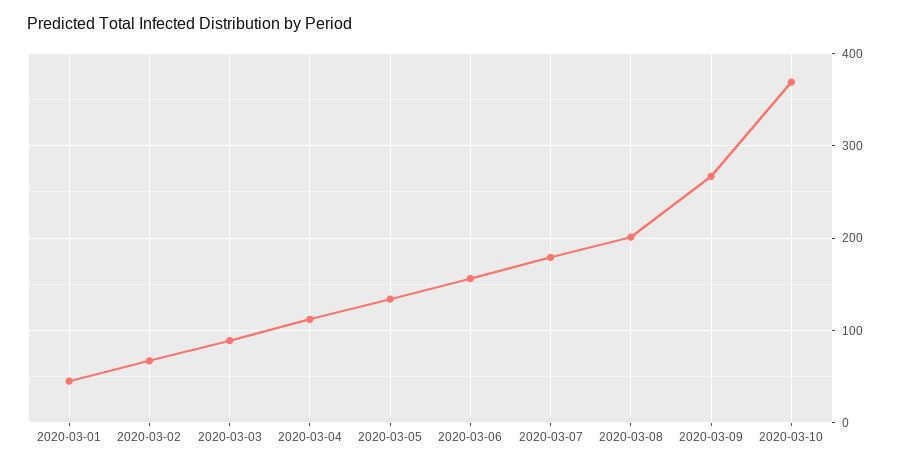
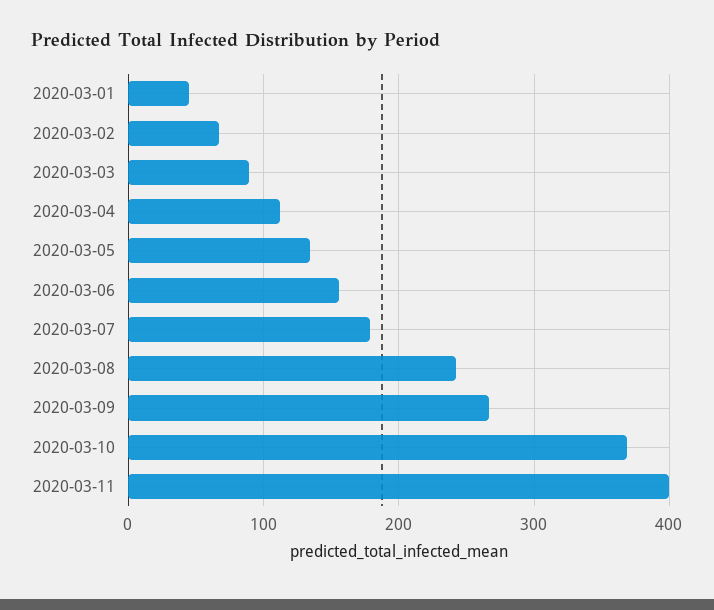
2020-03-08: 200 -> 240
2020-03-11: none -> 400

